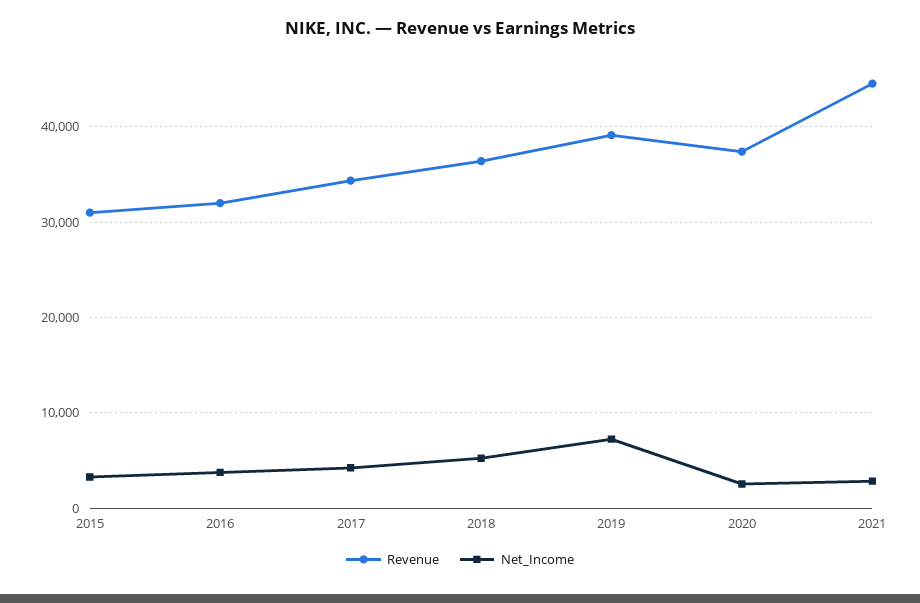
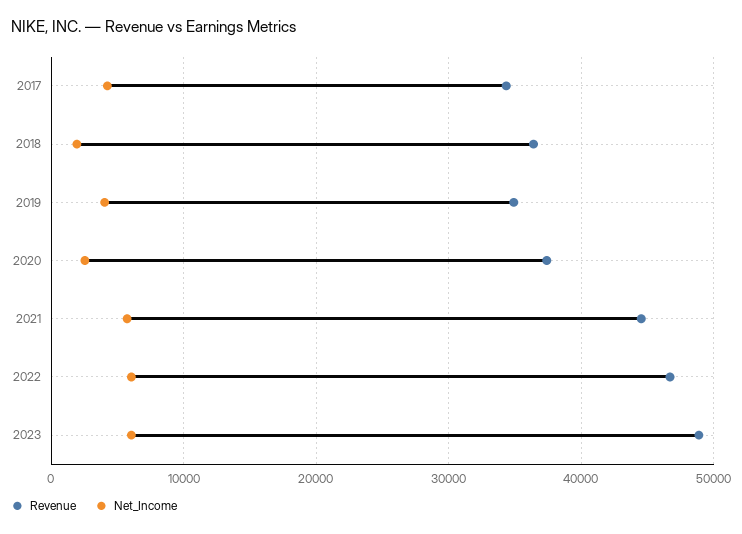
Revenue, 2015: 31000 -> none
Net_Income, 2015: 3000 -> none
Revenue, 2016: 32000 -> none
Net_Income, 2016: 4000 -> none
Net_Income, 2018: 5000 -> 2000
Revenue, 2019: 39000 -> 35000
Net_Income, 2019: 7000 -> 4000
Net_Income, 2021: 3000 -> 6000
Revenue, 2022: none -> 47000
Net_Income, 2022: none -> 6000
Revenue, 2023: none -> 49000
Net_Income, 2023: none -> 6000

